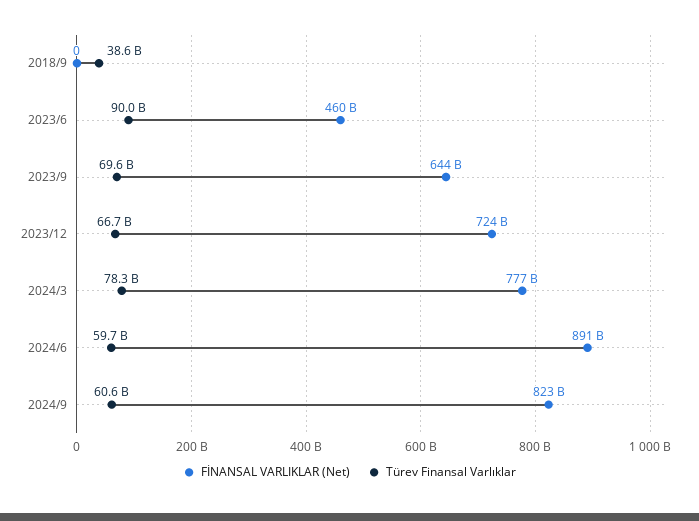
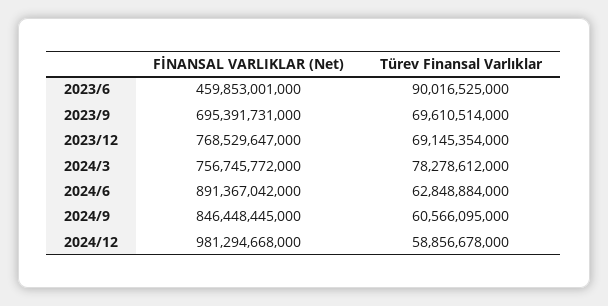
FİNANSAL VARLIKLAR (Net), 2018/9: 0 -> none
Türev Finansal Varlıklar, 2018/9: 38600000000 -> none
FİNANSAL VARLIKLAR (Net), 2023/9: 644000000000 -> 695391731000
FİNANSAL VARLIKLAR (Net), 2023/12: 724000000000 -> 768529647000
Türev Finansal Varlıklar, 2023/12: 66700000000 -> 69145354000
FİNANSAL VARLIKLAR (Net), 2024/3: 777000000000 -> 756745772000
Türev Finansal Varlıklar, 2024/6: 59700000000 -> 62848884000
FİNANSAL VARLIKLAR (Net), 2024/9: 823000000000 -> 846448445000
FİNANSAL VARLIKLAR (Net), 2024/12: none -> 981294668000
Türev Finansal Varlıklar, 2024/12: none -> 58856678000

